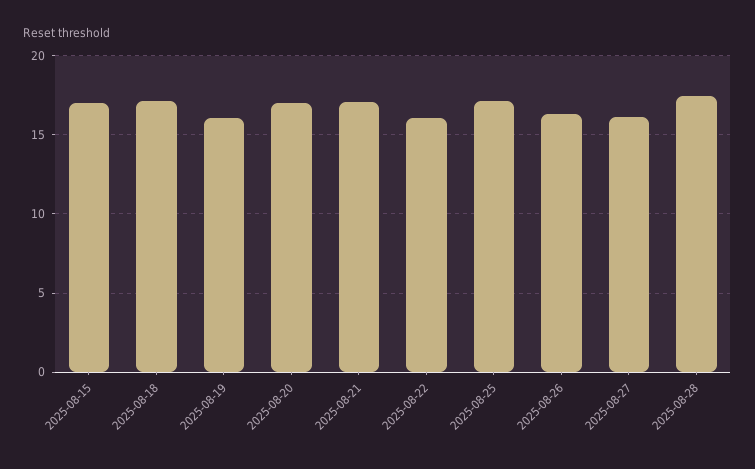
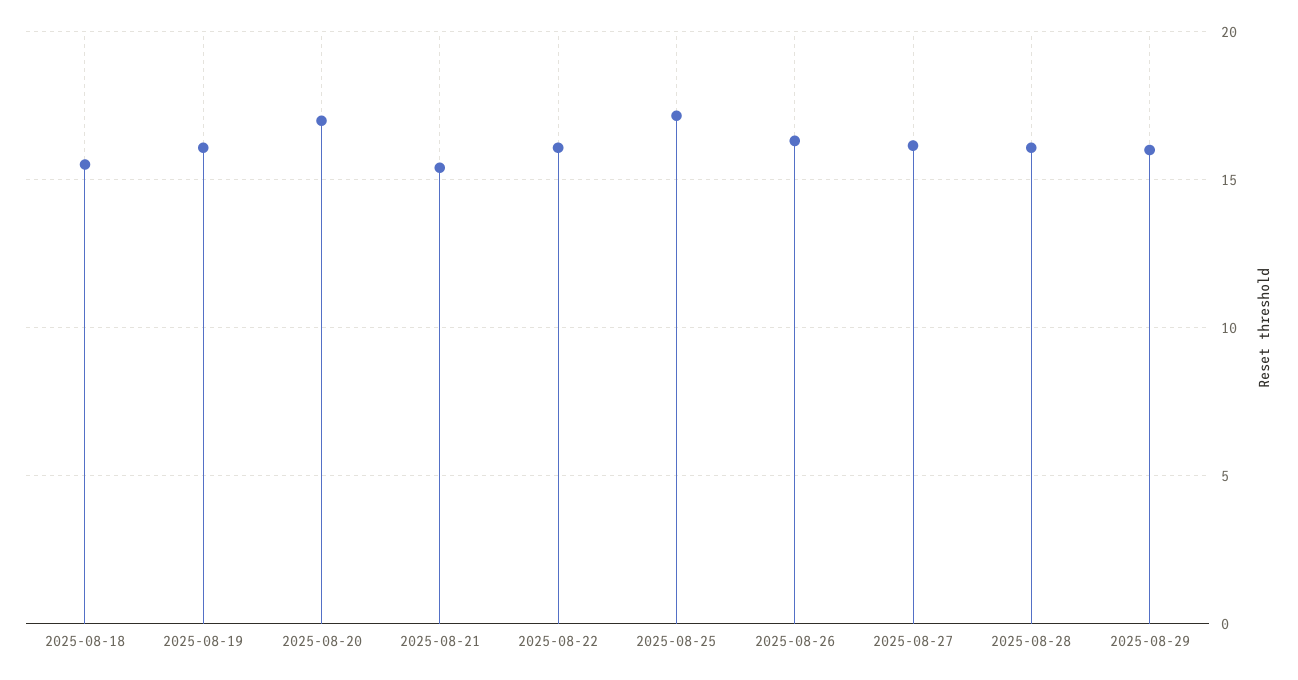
2025-08-15: 17 -> none
2025-08-18: 17 -> 15.5
2025-08-21: 17 -> 15.5
2025-08-28: 17.5 -> 16
2025-08-29: none -> 16

